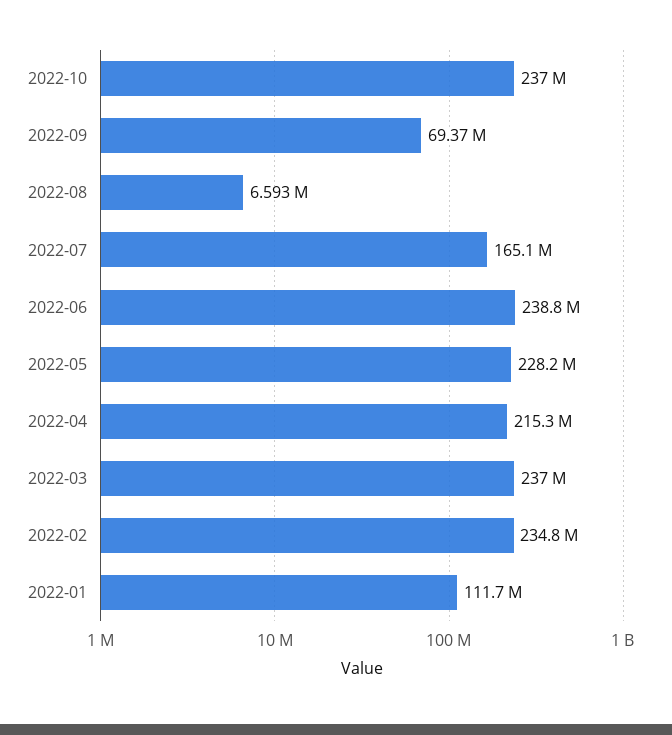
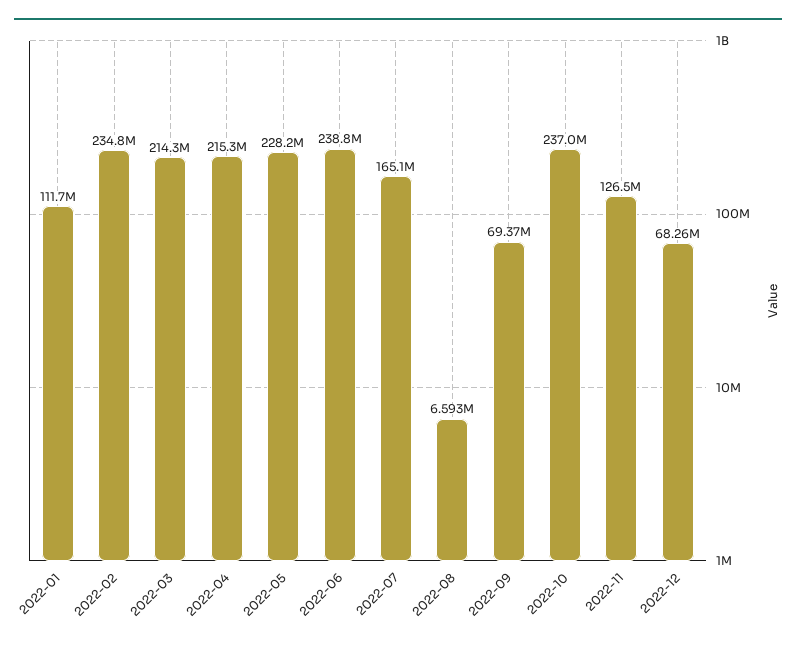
2022-03: 237000000 -> 214300000
2022-11: none -> 126500000
2022-12: none -> 68260000

